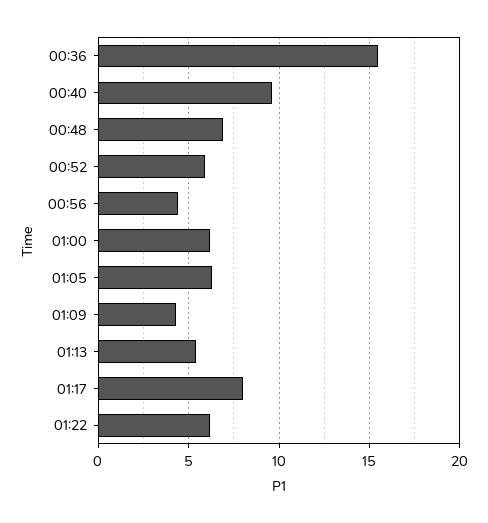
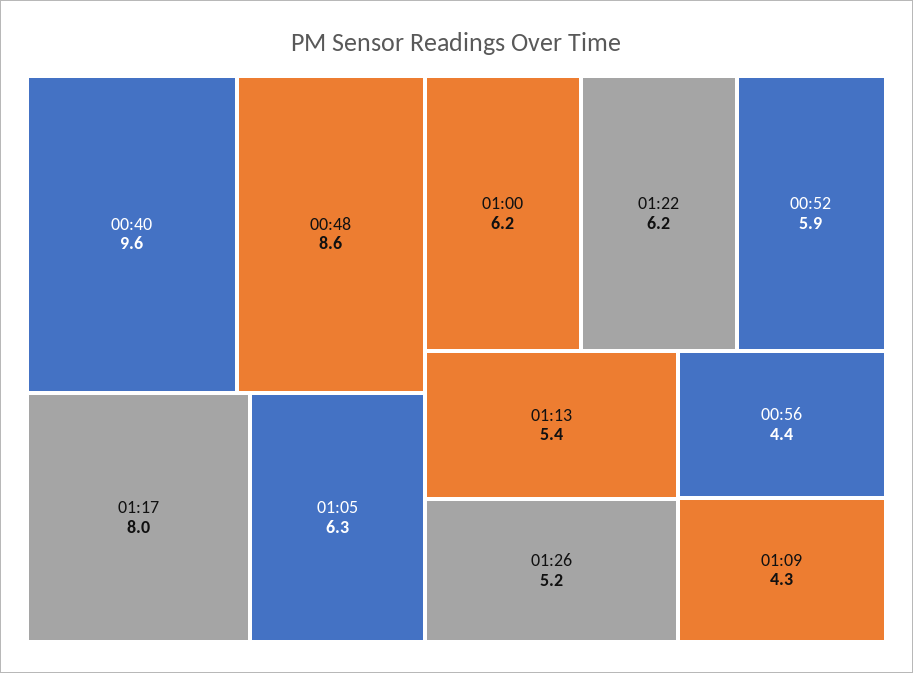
00:36: 15.5 -> none
00:48: 7 -> 8.6
01:26: none -> 5.2

